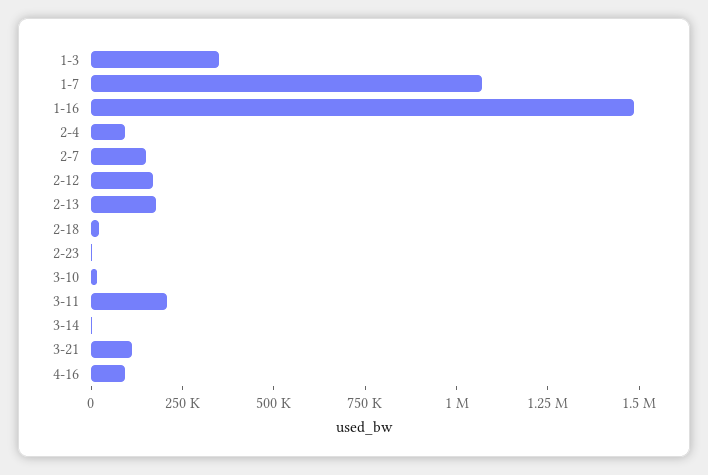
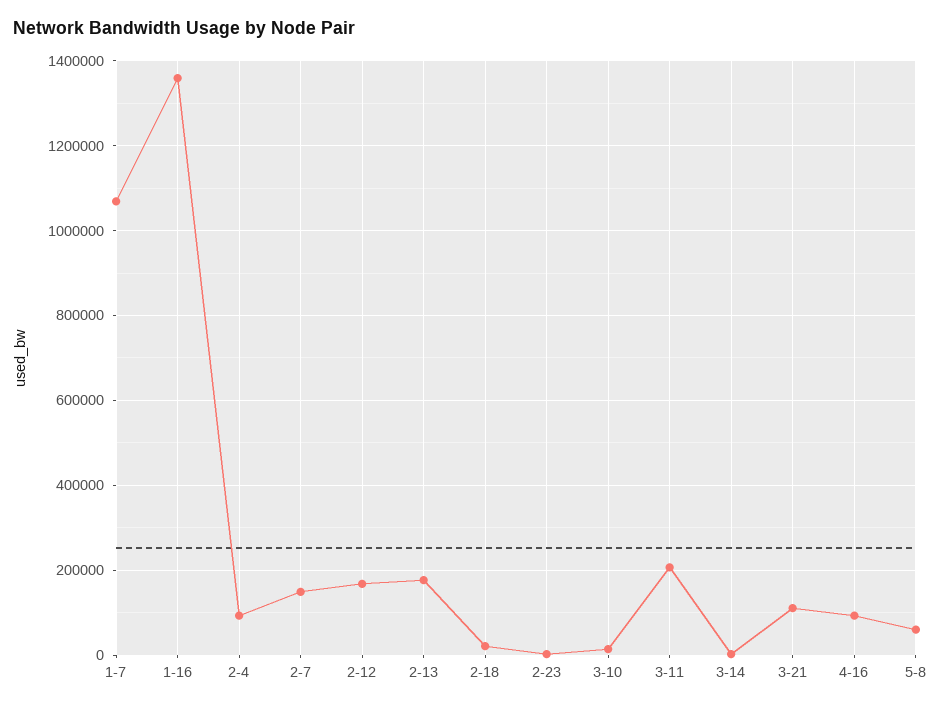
1-3: 350000 -> none
1-16: 1500000 -> 1360000
5-8: none -> 60000

